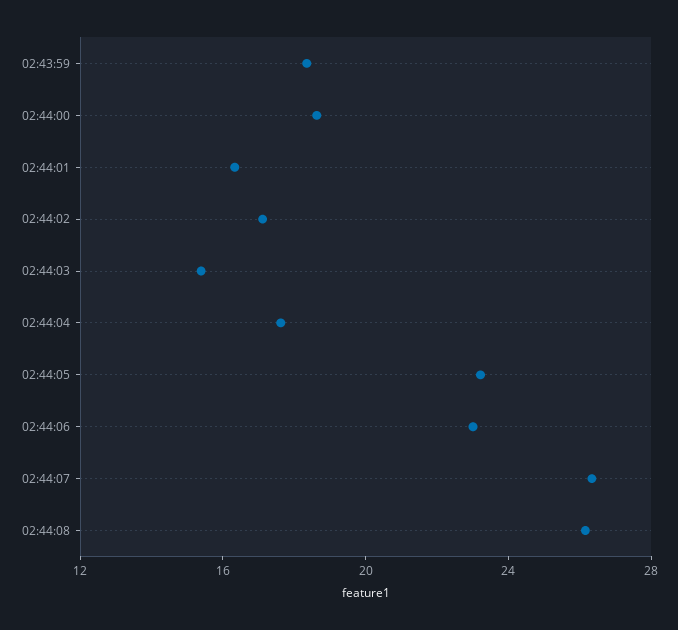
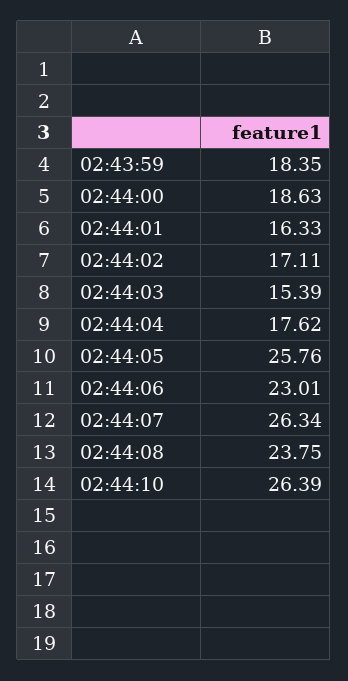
02:44:05: 23 -> 25.76
02:44:08: 26 -> 23.75
02:44:10: none -> 26.39

